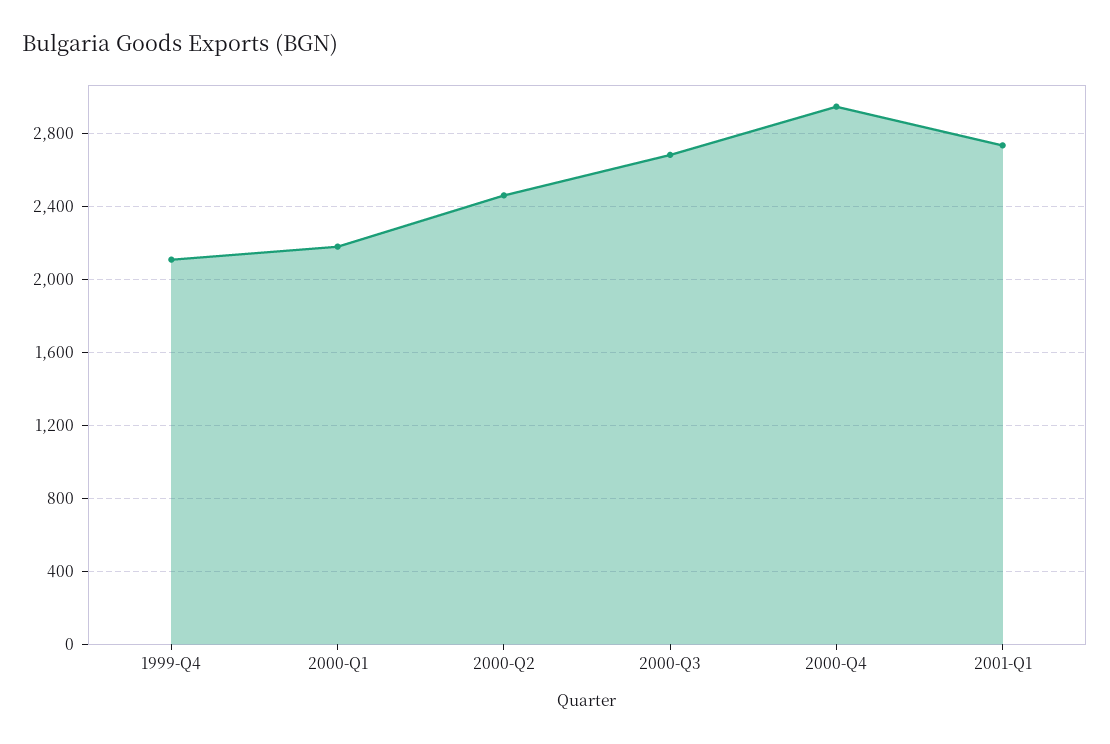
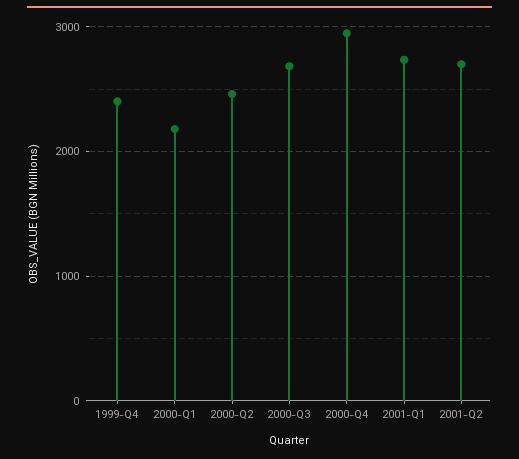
1999-Q4: 2100 -> 2400
2001-Q2: none -> 2700

